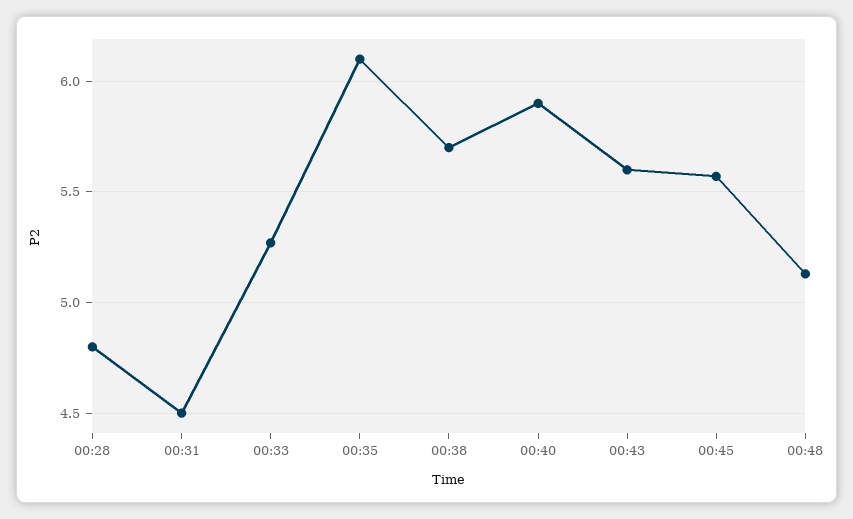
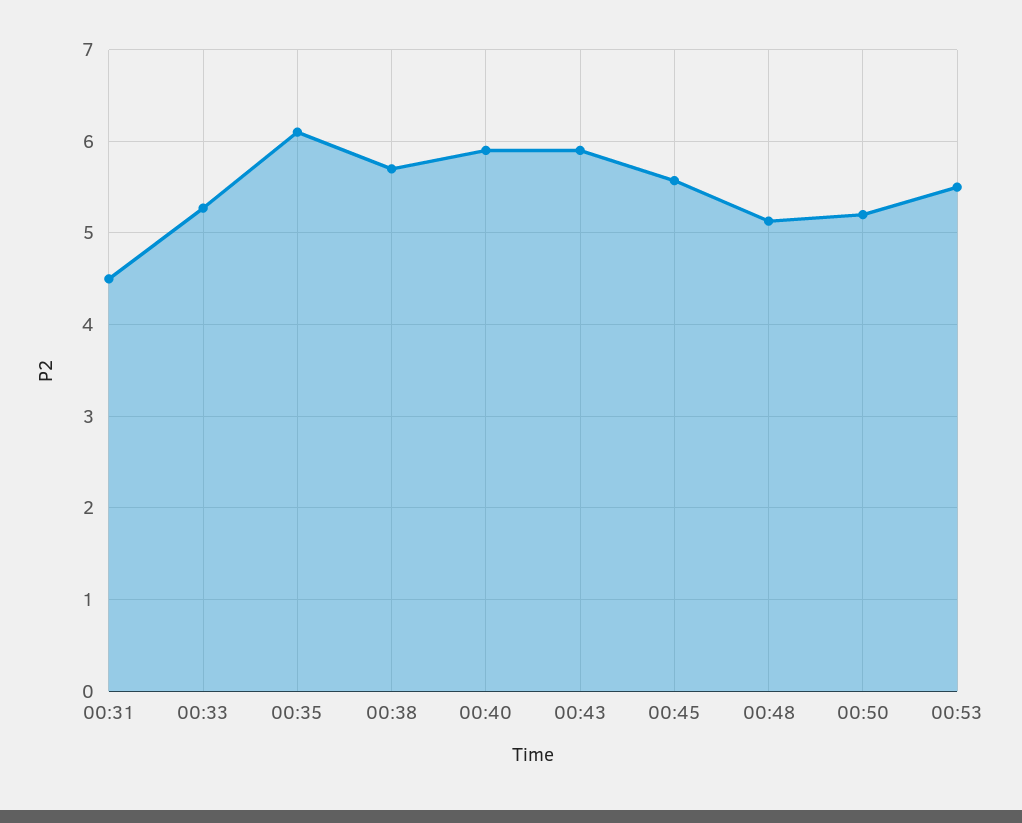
00:28: 4.8 -> none
00:43: 5.6 -> 5.9
00:50: none -> 5.2
00:53: none -> 5.5

